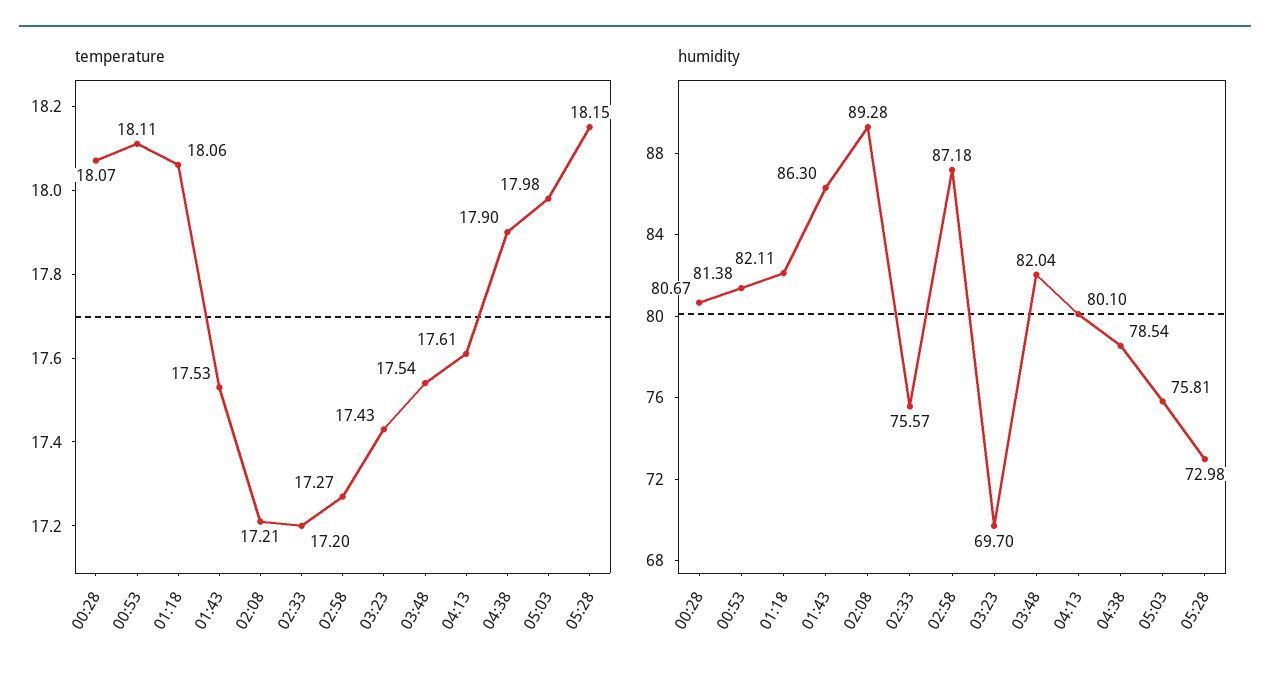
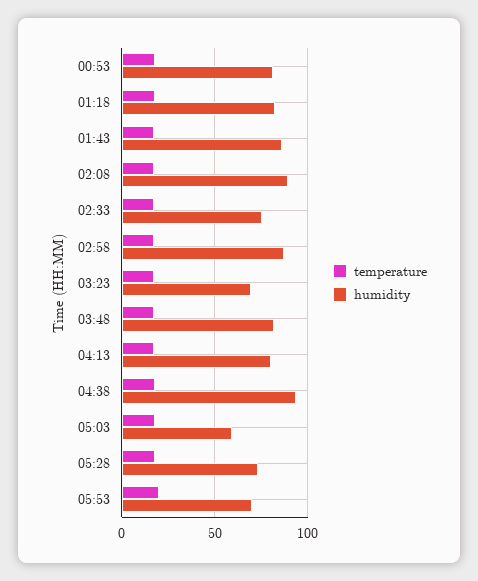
temperature, 00:28: 18.07 -> none
humidity, 00:28: 80.67 -> none
humidity, 04:38: 78.54 -> 95
humidity, 05:03: 75.81 -> 60
temperature, 05:53: none -> 20
humidity, 05:53: none -> 70

